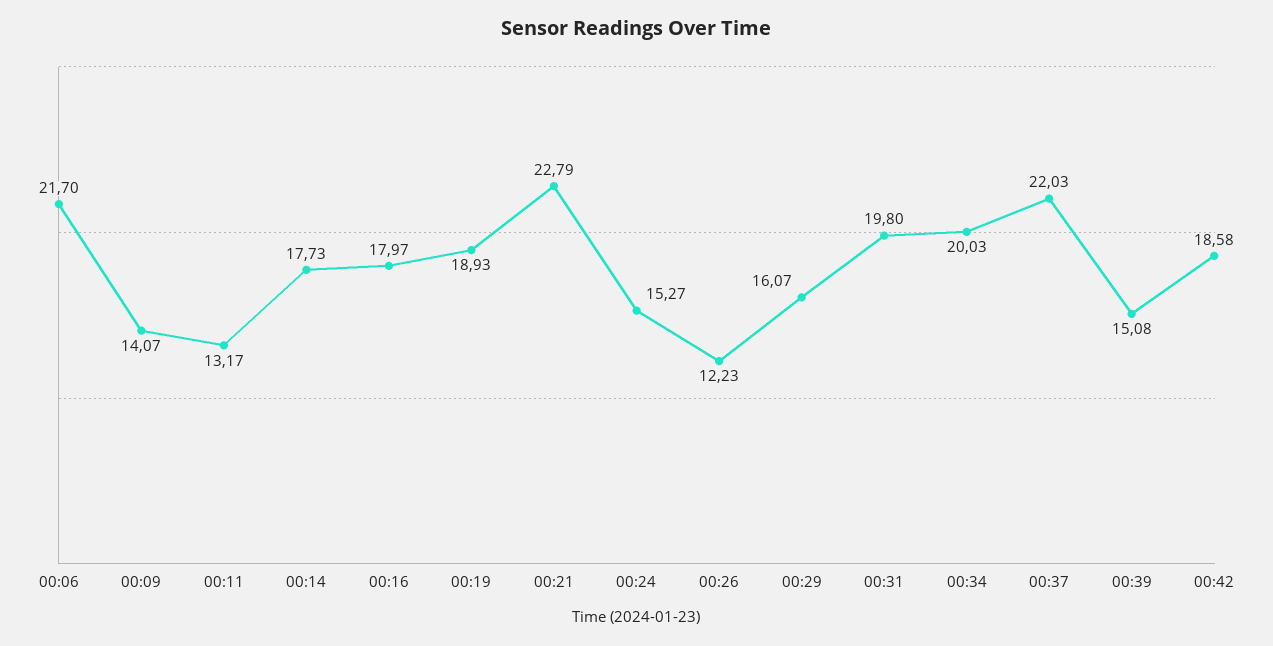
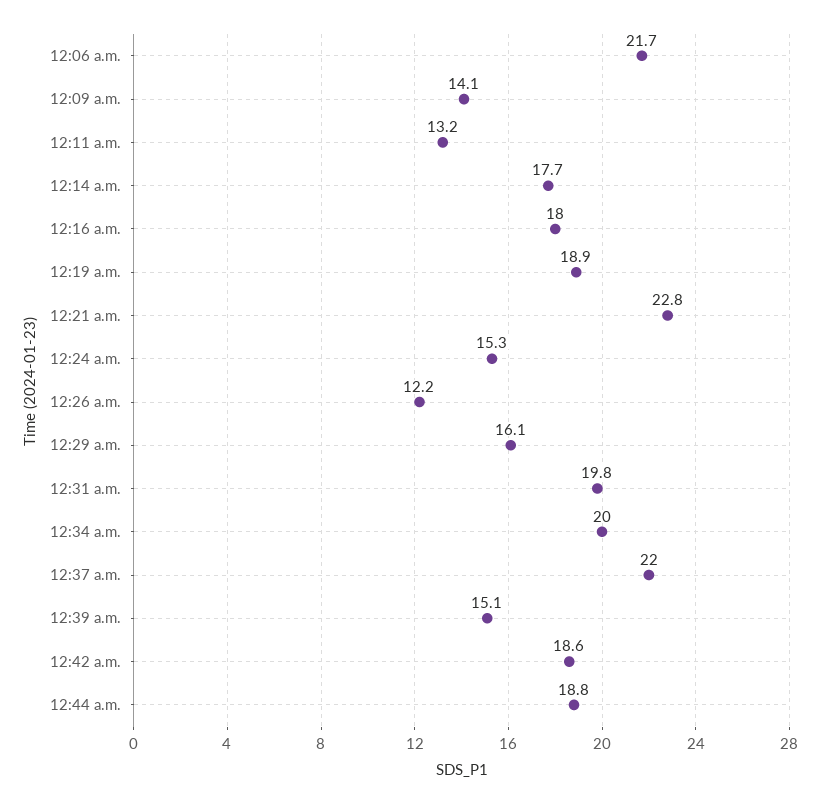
12:44 a.m.: none -> 18.8

